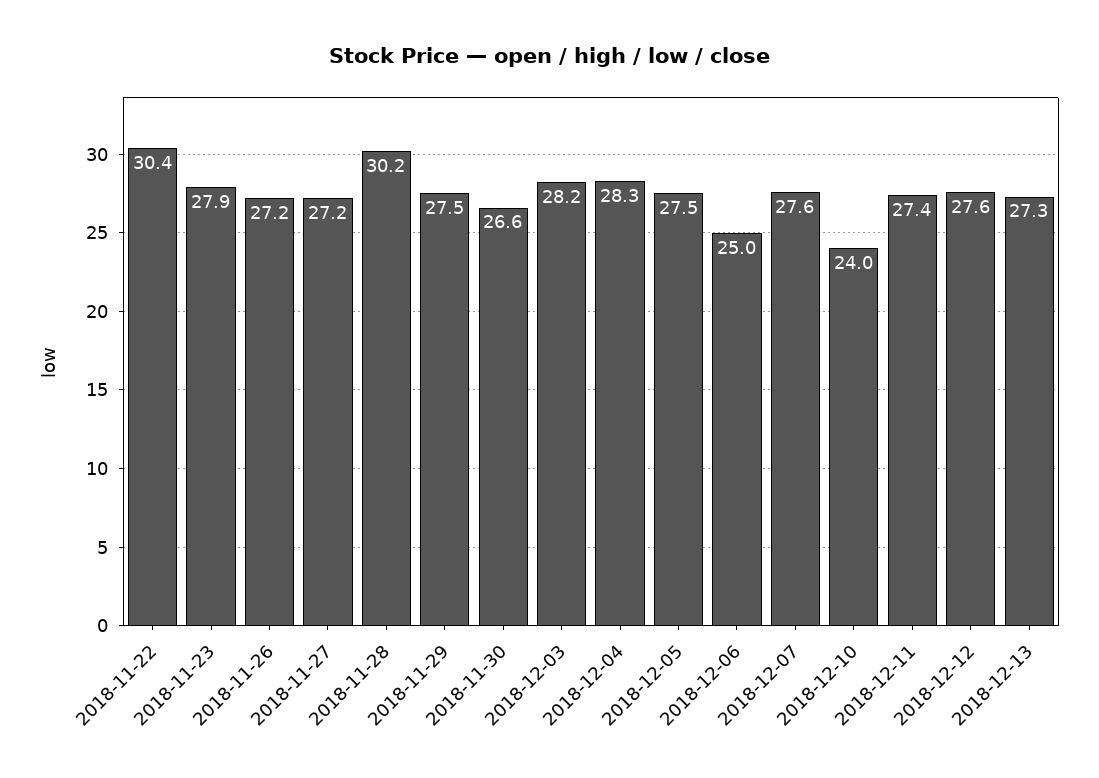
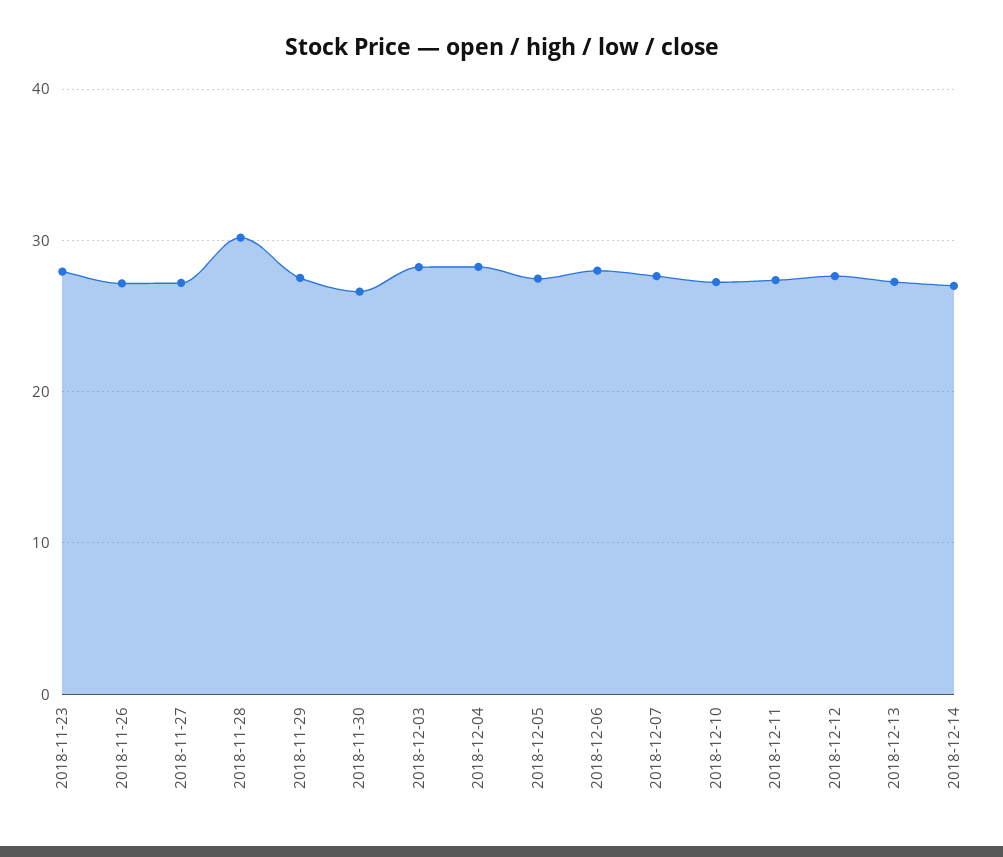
2018-11-22: 30.4 -> none
2018-12-06: 25 -> 28
2018-12-10: 24 -> 27
2018-12-14: none -> 27

